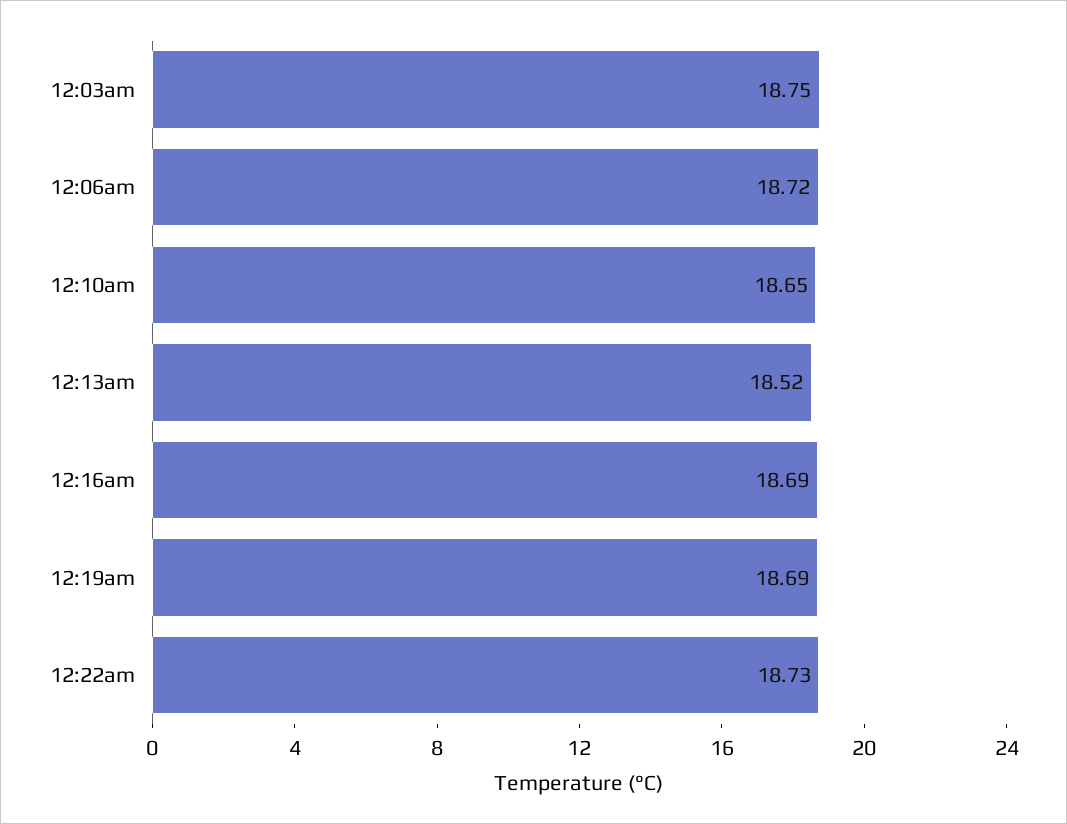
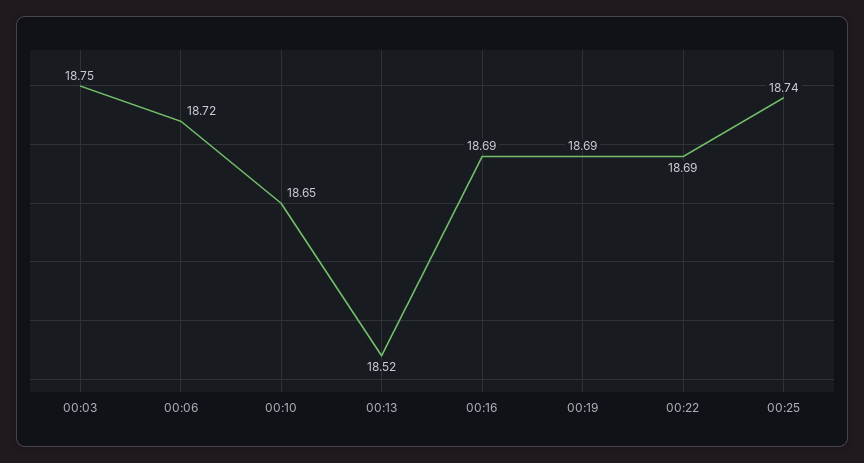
12:22am: 18.73 -> 18.69
00:25: none -> 18.74

